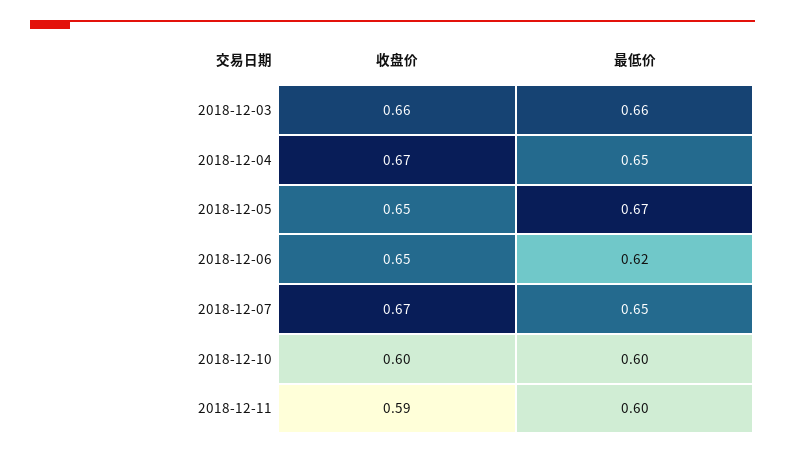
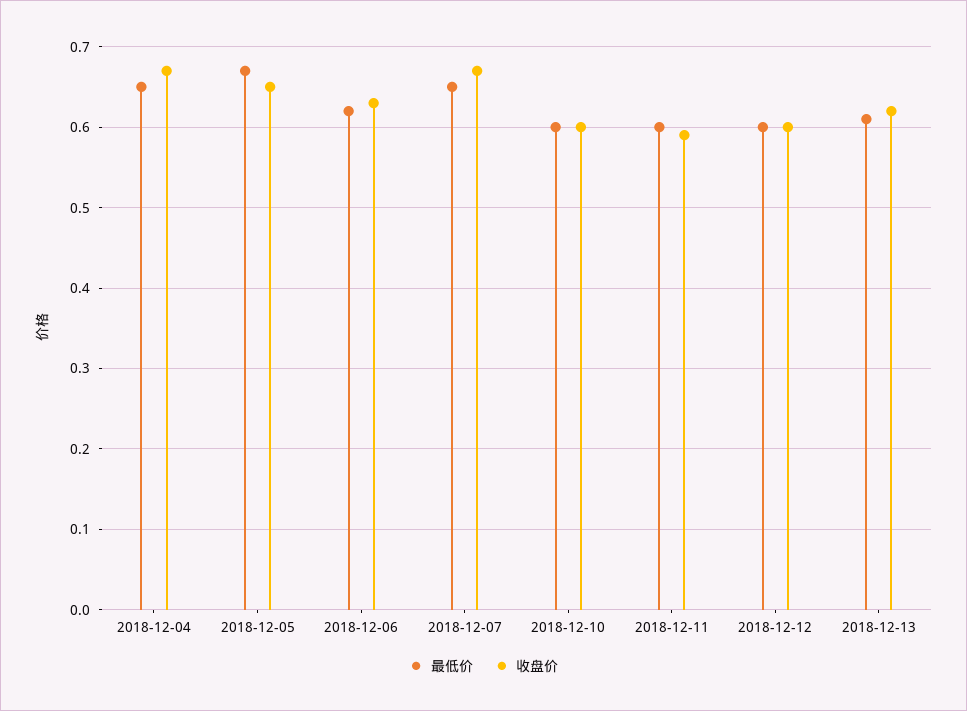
收盘价, 2018-12-03: 0.66 -> none
最低价, 2018-12-03: 0.66 -> none
收盘价, 2018-12-06: 0.65 -> 0.63
最低价, 2018-12-12: none -> 0.6
收盘价, 2018-12-12: none -> 0.6
最低价, 2018-12-13: none -> 0.61
收盘价, 2018-12-13: none -> 0.62

